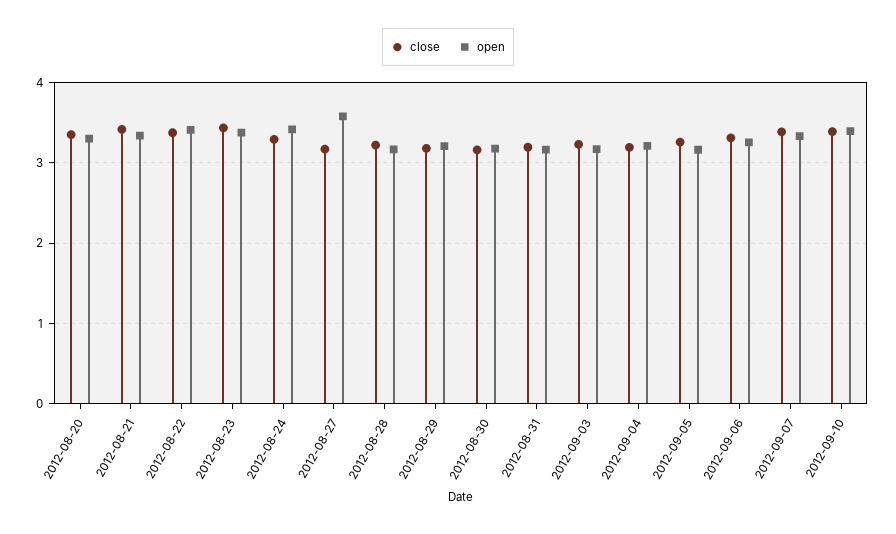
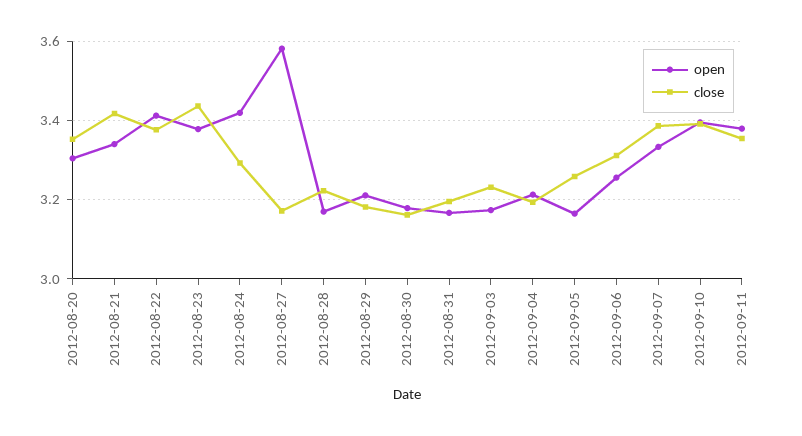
open, 2012-09-11: none -> 3.38
close, 2012-09-11: none -> 3.36

